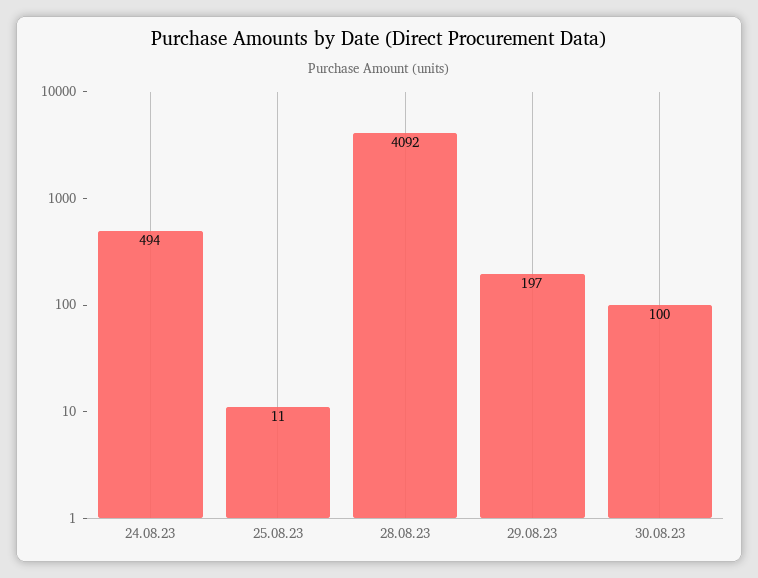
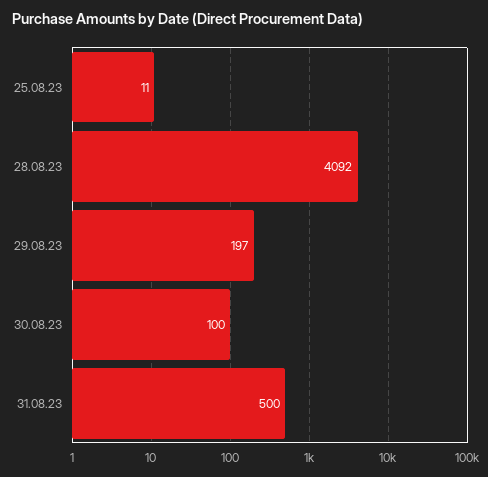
24.08.23: 494 -> none
31.08.23: none -> 500

